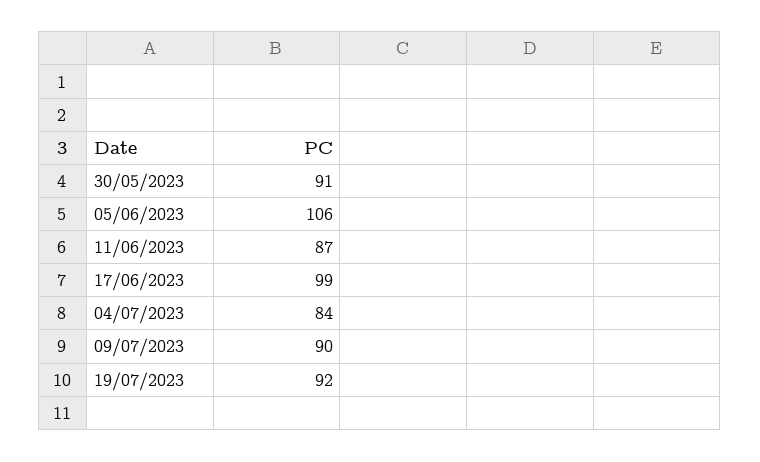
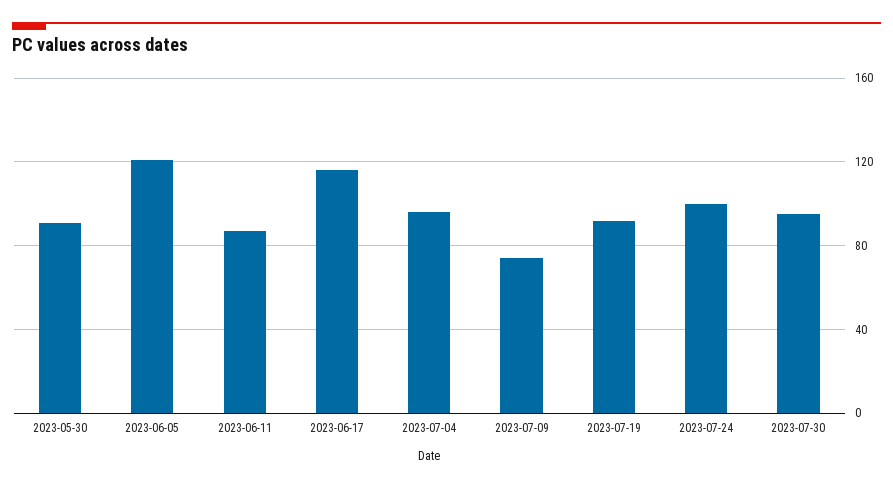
05/06/2023: 106 -> 120
17/06/2023: 99 -> 115
04/07/2023: 84 -> 95
09/07/2023: 90 -> 75
2023-07-24: none -> 100
2023-07-30: none -> 95

